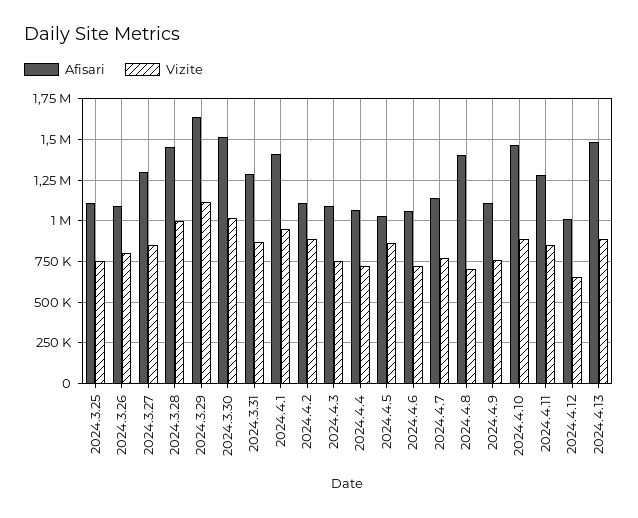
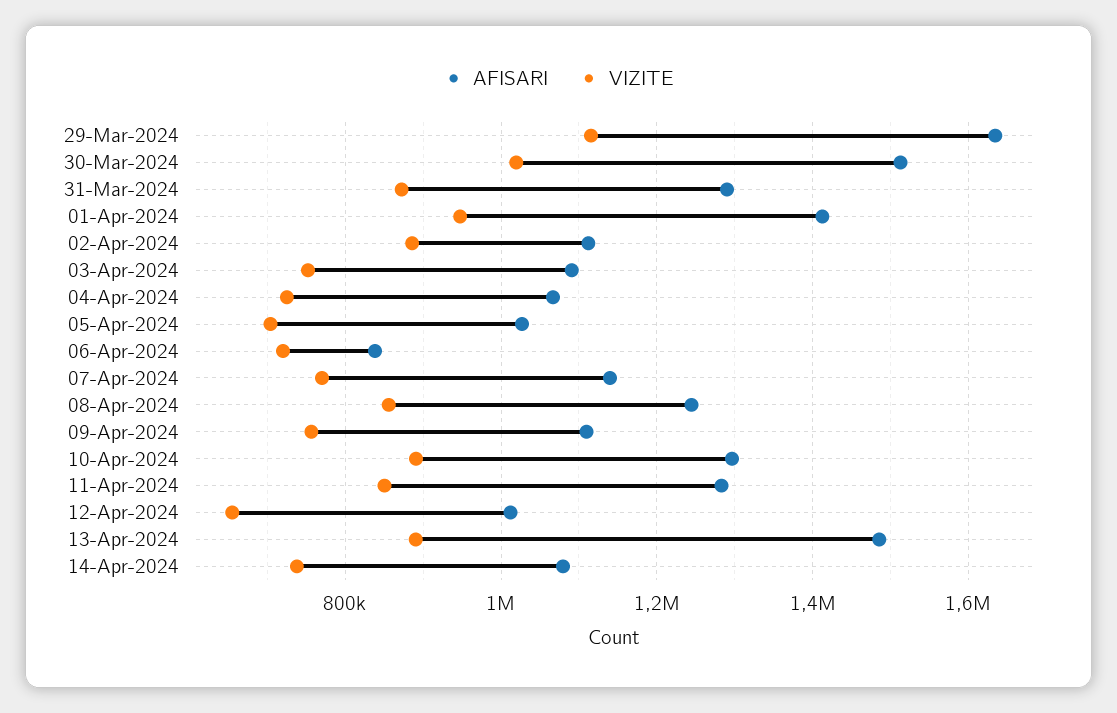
Afisari, 2024.3.25: 1100000 -> none
Vizite, 2024.3.25: 750000 -> none
Afisari, 2024.3.26: 1100000 -> none
Vizite, 2024.3.26: 800000 -> none
Afisari, 2024.3.27: 1300000 -> none
Vizite, 2024.3.27: 850000 -> none
Afisari, 2024.3.28: 1450000 -> none
Vizite, 2024.3.28: 1000000 -> none
Vizite, 2024.4.5: 850000 -> 700000
Afisari, 2024.4.6: 1050000 -> 840000
Afisari, 2024.4.8: 1400000 -> 1240000
Vizite, 2024.4.8: 700000 -> 860000
Afisari, 2024.4.10: 1450000 -> 1300000
Afisari, 14-Apr-2024: none -> 1080000
Vizite, 14-Apr-2024: none -> 740000

